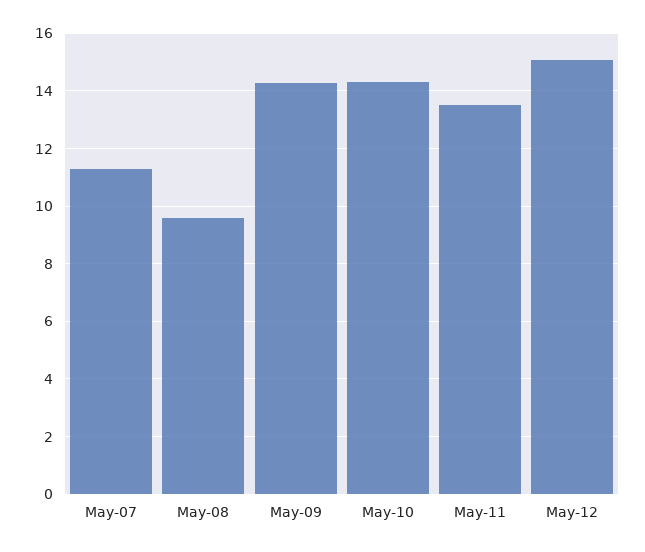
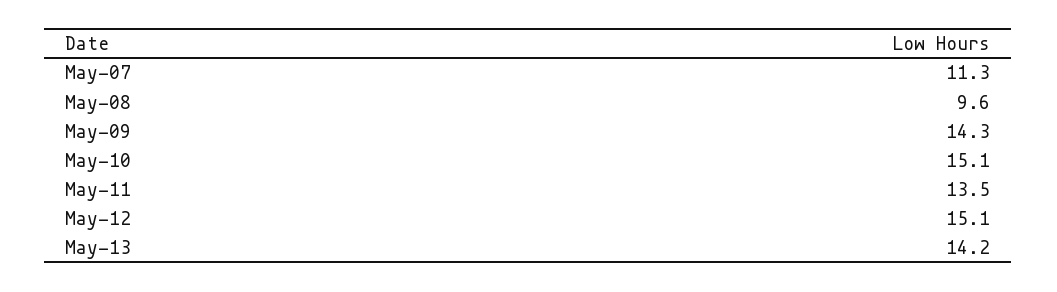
May-10: 14.25 -> 15.1
May-13: none -> 14.2

